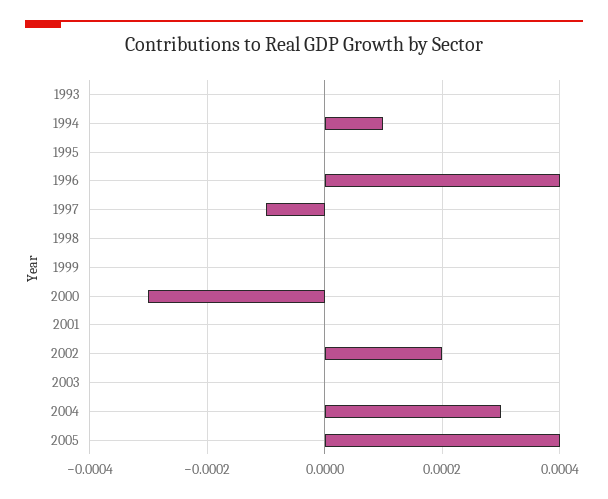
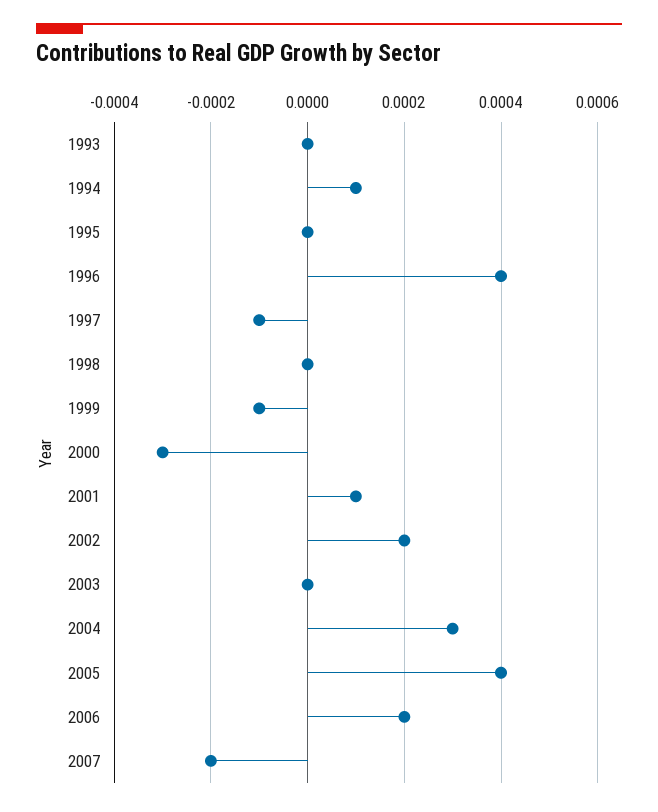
1999: 0 -> -0.0001
2001: 0 -> 0.0001
2006: none -> 0.0002
2007: none -> -0.0002

